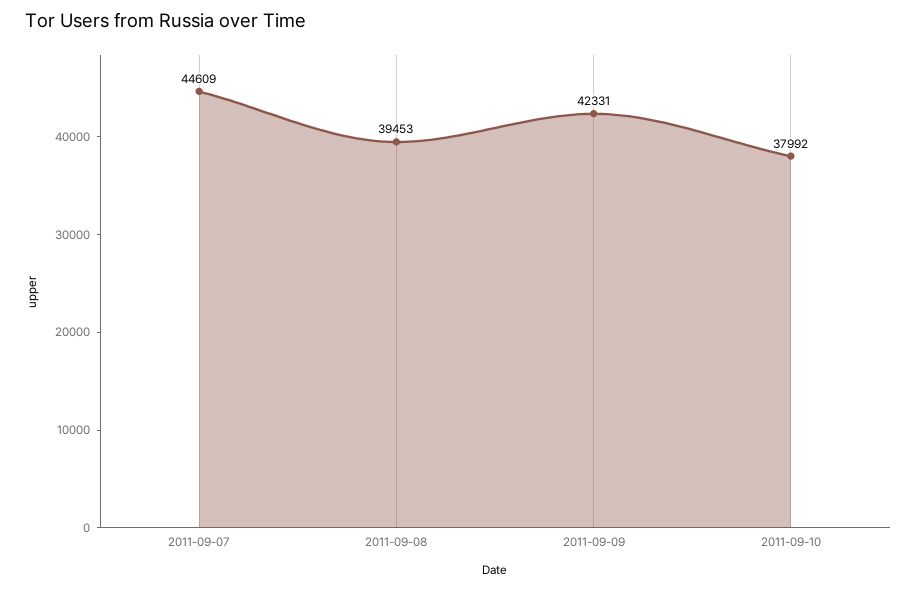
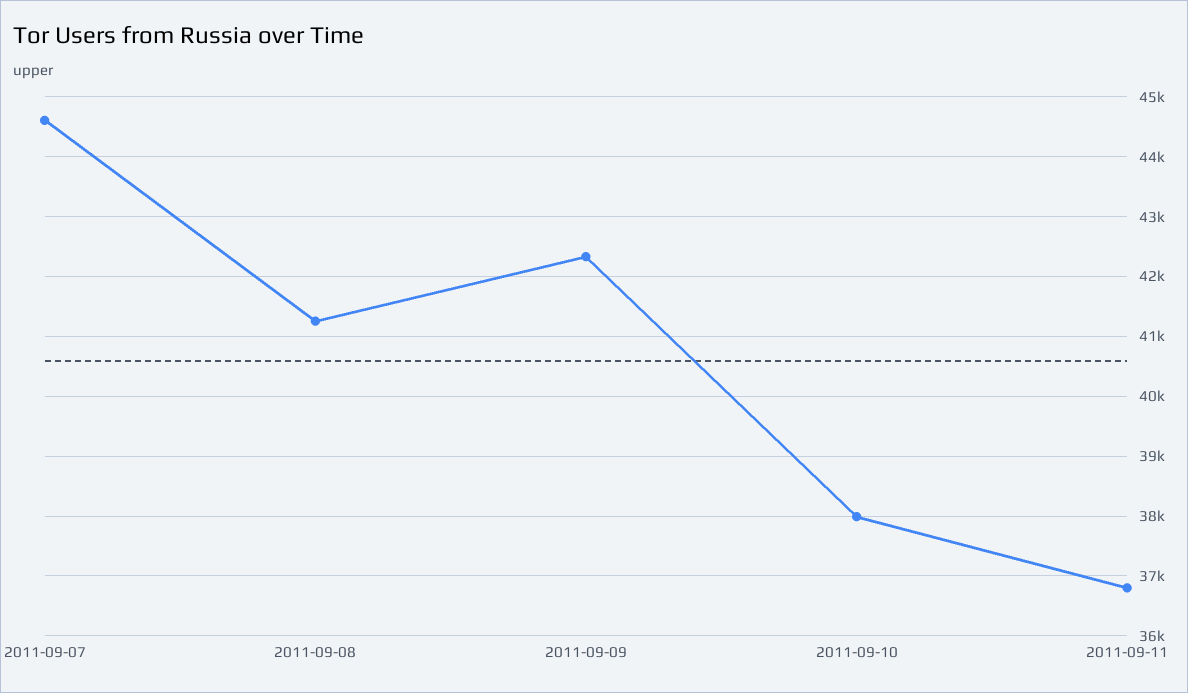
2011-09-08: 39453 -> 41200
2011-09-11: none -> 36800

